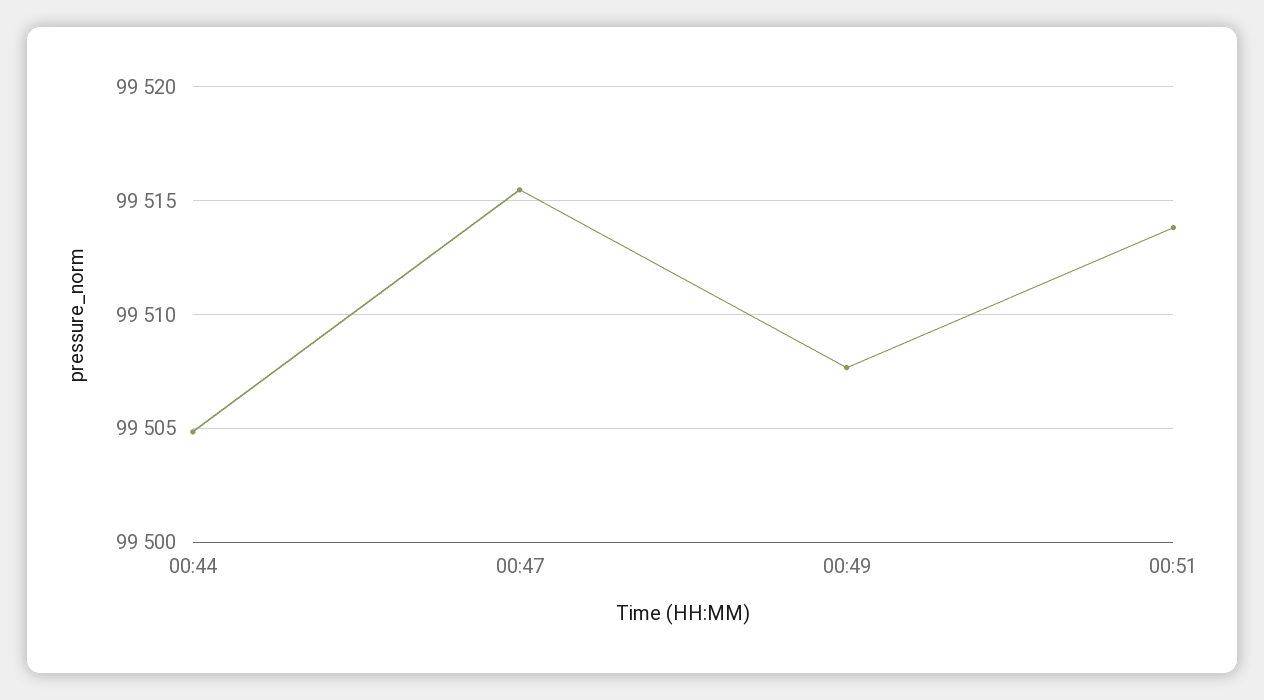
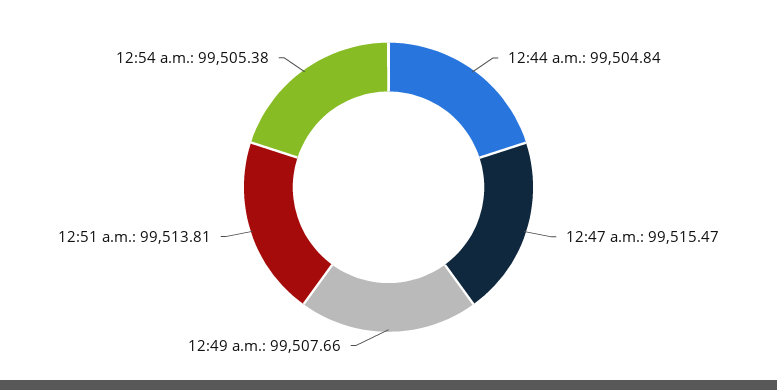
12:54 a.m.: none -> 99505.38

